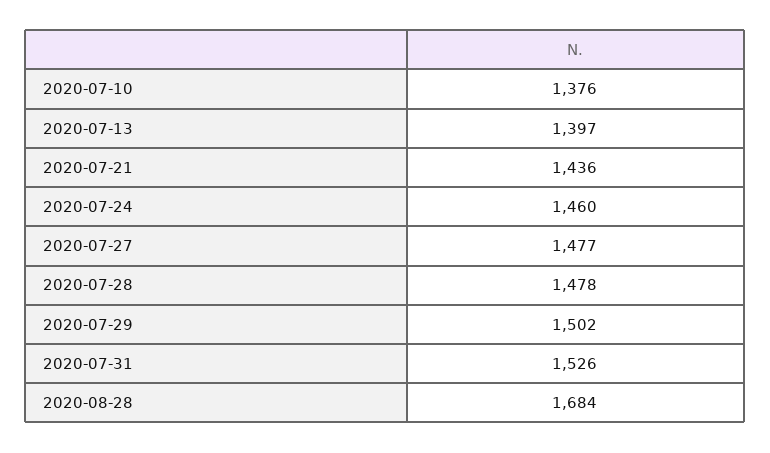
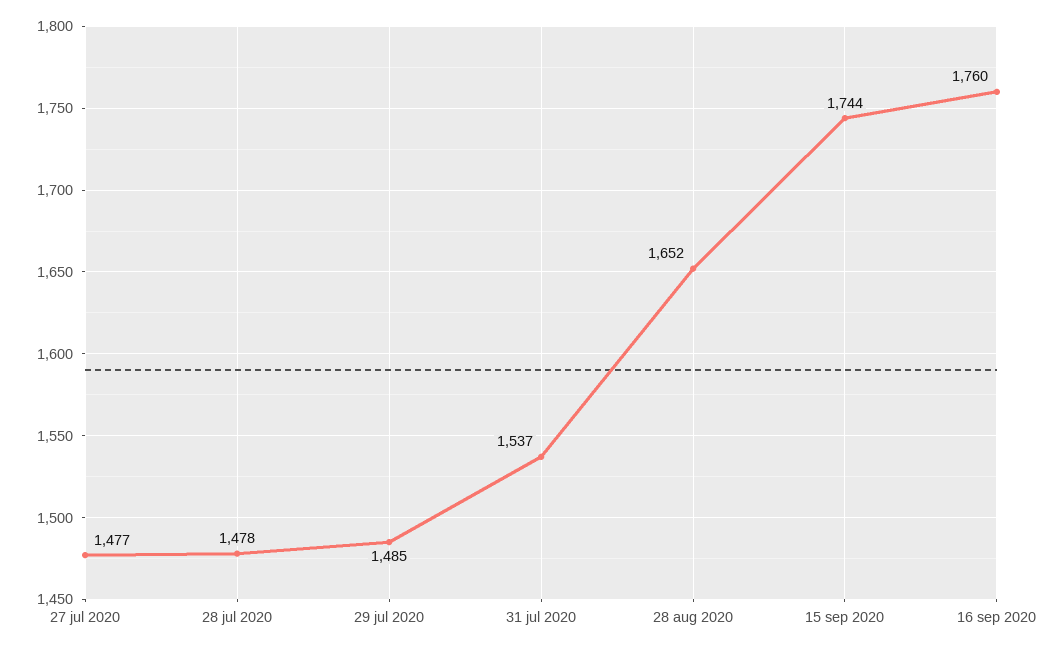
2020-07-10: 1376 -> none
2020-07-13: 1397 -> none
2020-07-21: 1436 -> none
2020-07-24: 1460 -> none
2020-07-29: 1502 -> 1485
2020-07-31: 1526 -> 1537
2020-08-28: 1684 -> 1652
15 sep 2020: none -> 1744
16 sep 2020: none -> 1760

